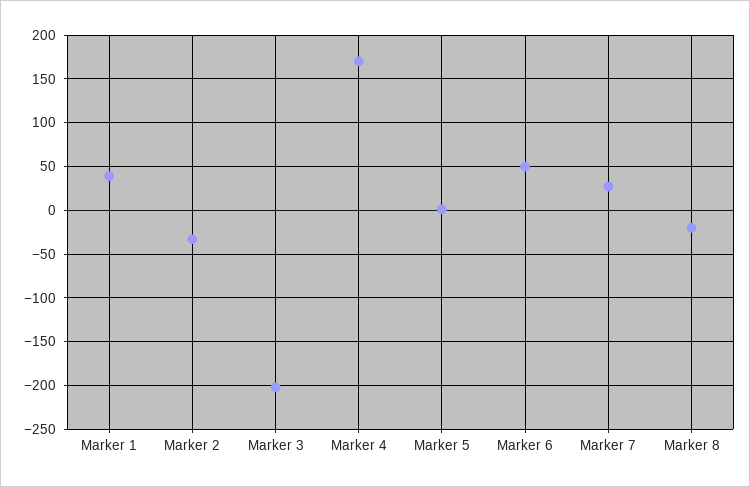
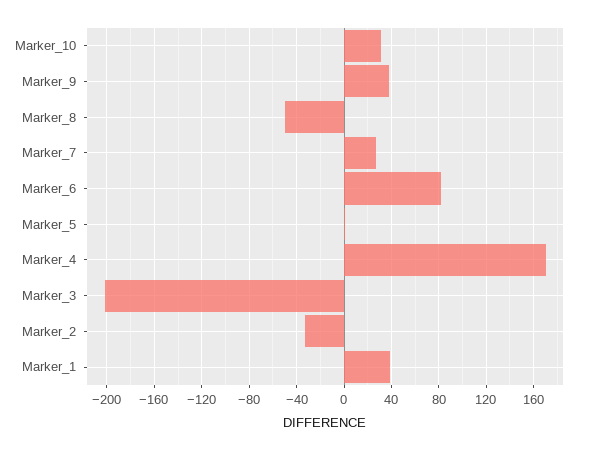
Marker 6: 50 -> 80
Marker 8: -20 -> -50
Marker_10: none -> 30
Marker_9: none -> 40

